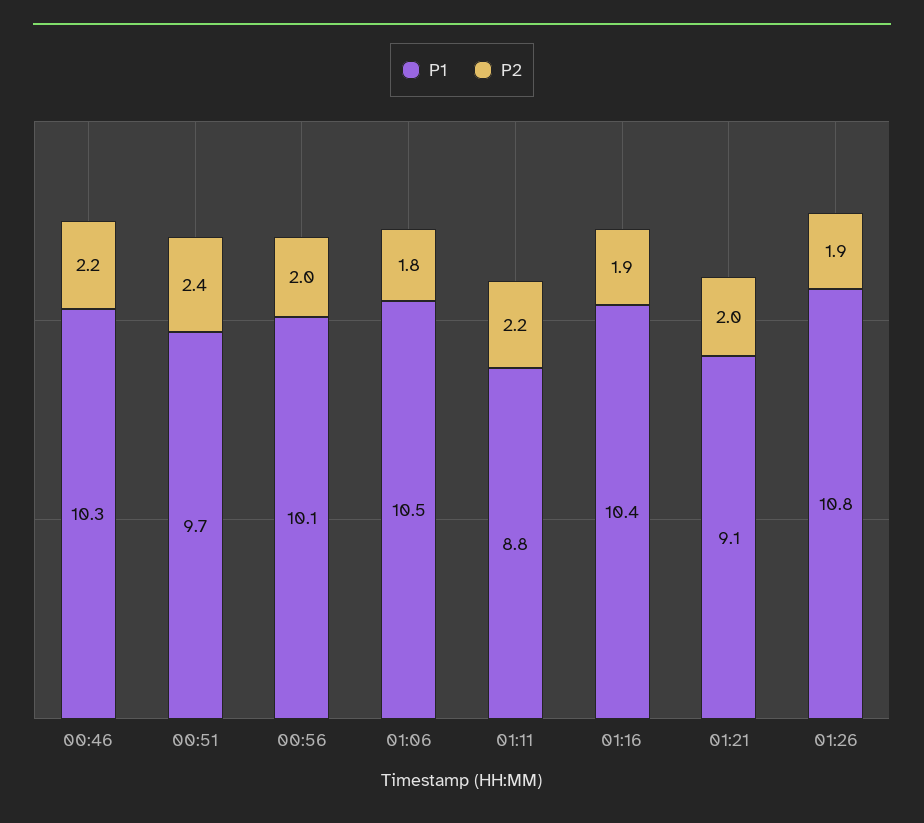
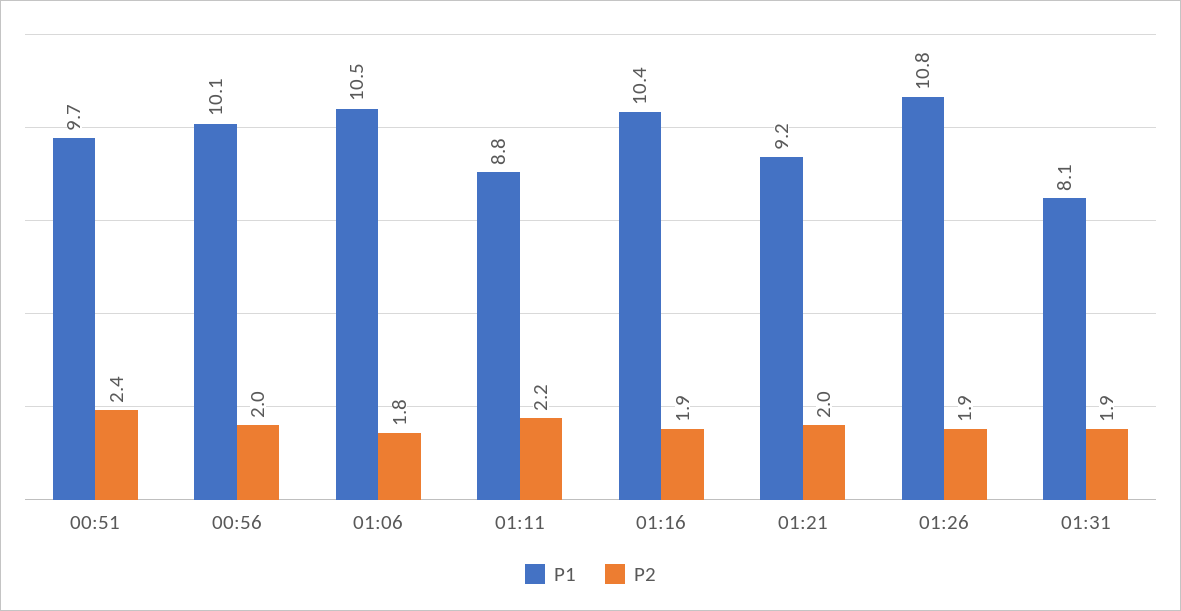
P1, 00:46: 10.3 -> none
P2, 00:46: 2.2 -> none
P1, 01:21: 9.1 -> 9.2
P1, 01:31: none -> 8.1
P2, 01:31: none -> 1.9

